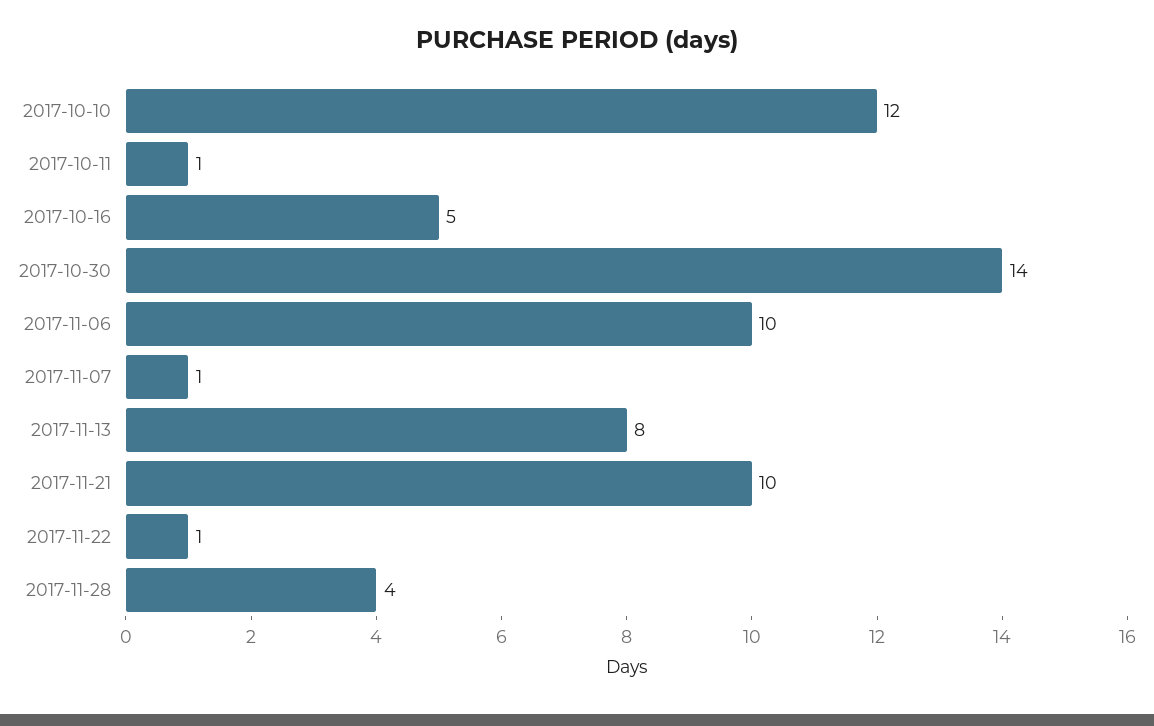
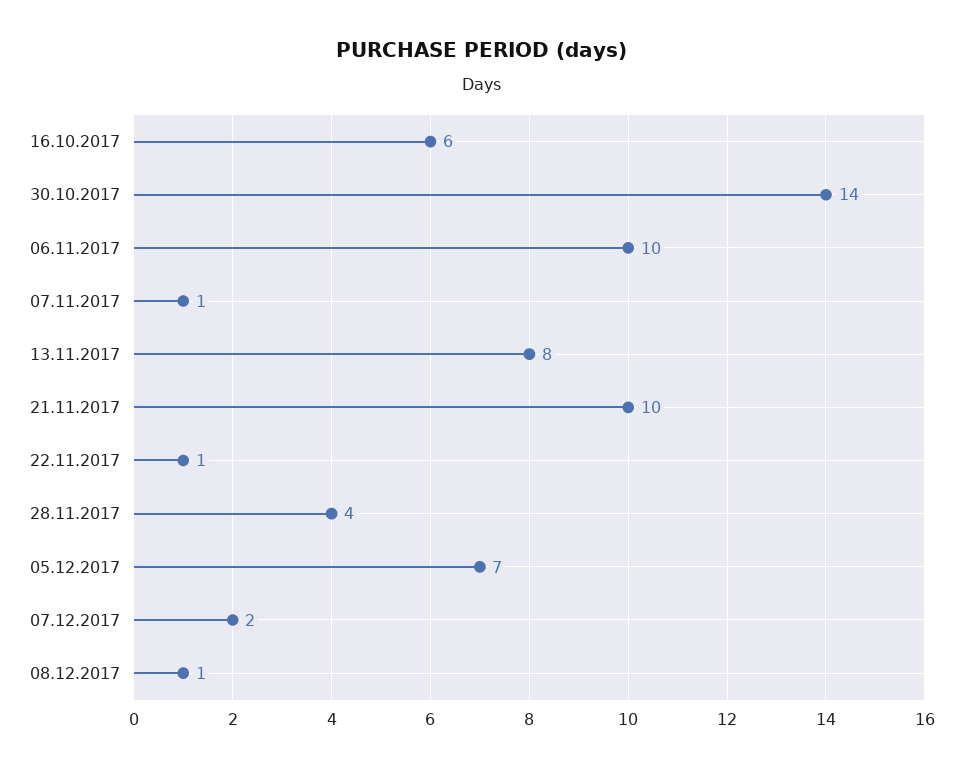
2017-10-10: 12 -> none
2017-10-11: 1 -> none
2017-10-16: 5 -> 6
05.12.2017: none -> 7
07.12.2017: none -> 2
08.12.2017: none -> 1

